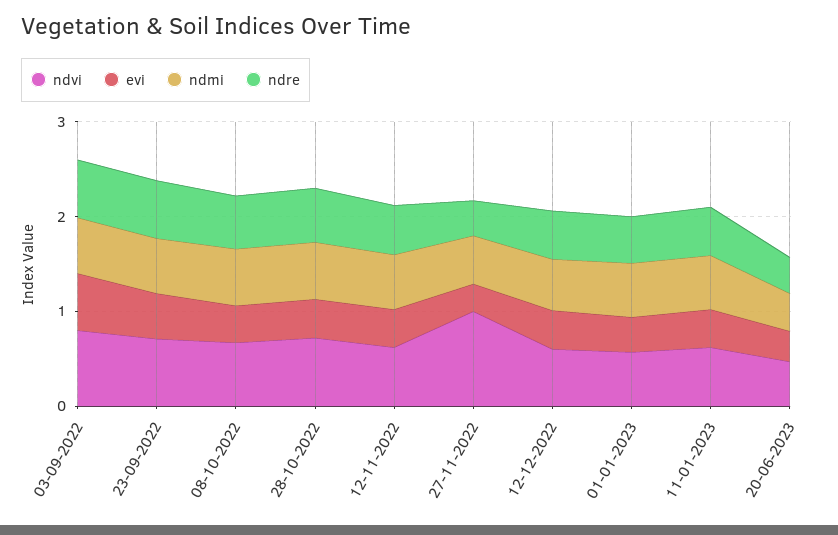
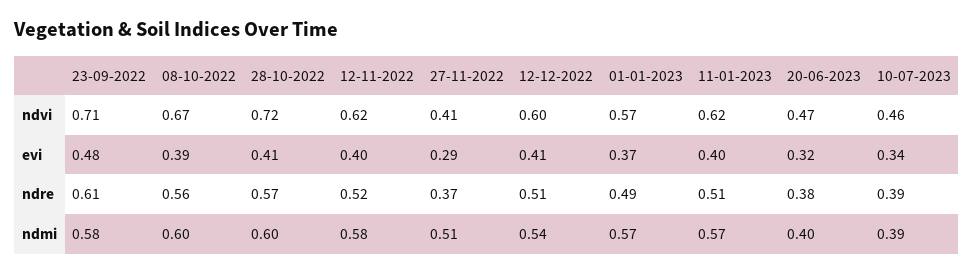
ndvi, 03-09-2022: 0.8 -> none
evi, 03-09-2022: 0.6 -> none
ndmi, 03-09-2022: 0.6 -> none
ndre, 03-09-2022: 0.6 -> none
ndvi, 27-11-2022: 1 -> 0.41
ndvi, 10-07-2023: none -> 0.46
evi, 10-07-2023: none -> 0.34
ndre, 10-07-2023: none -> 0.39
ndmi, 10-07-2023: none -> 0.39

